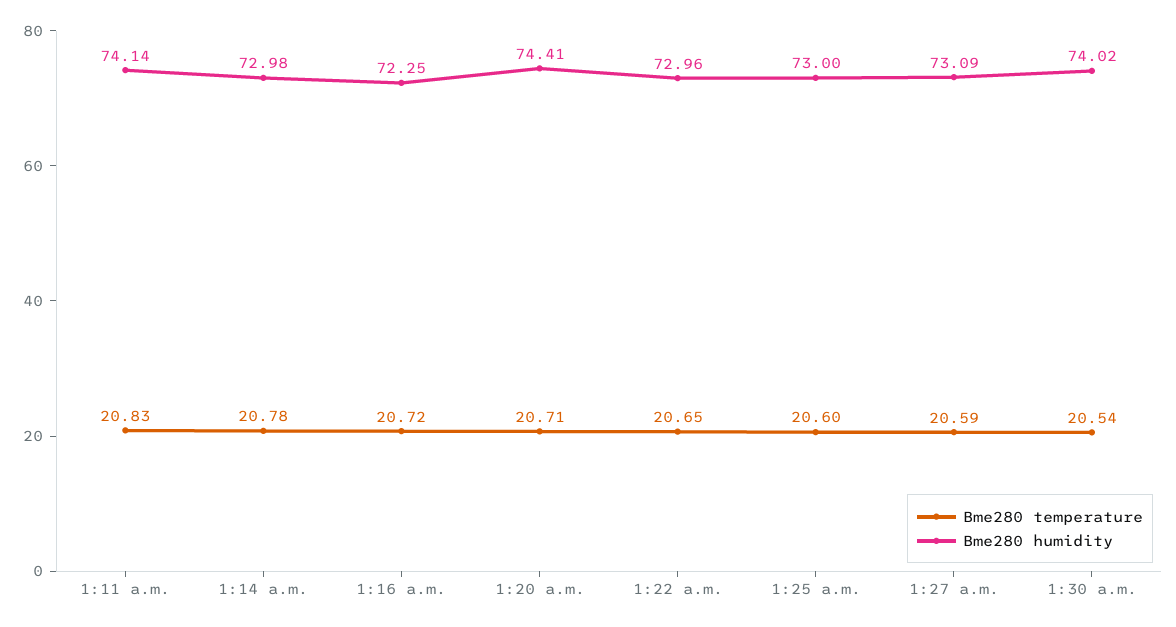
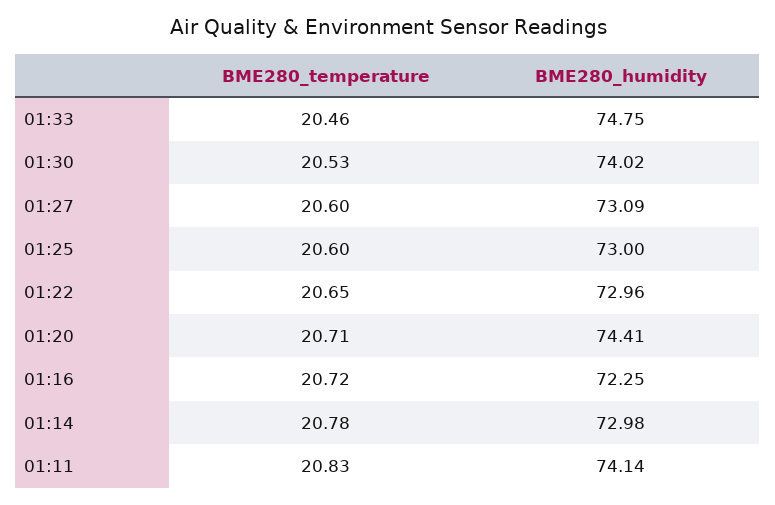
Bme280 temperature, 1:27 a.m.: 20.59 -> 20.6
Bme280 temperature, 1:30 a.m.: 20.54 -> 20.53
Bme280 temperature, 01:33: none -> 20.46
Bme280 humidity, 01:33: none -> 74.75

